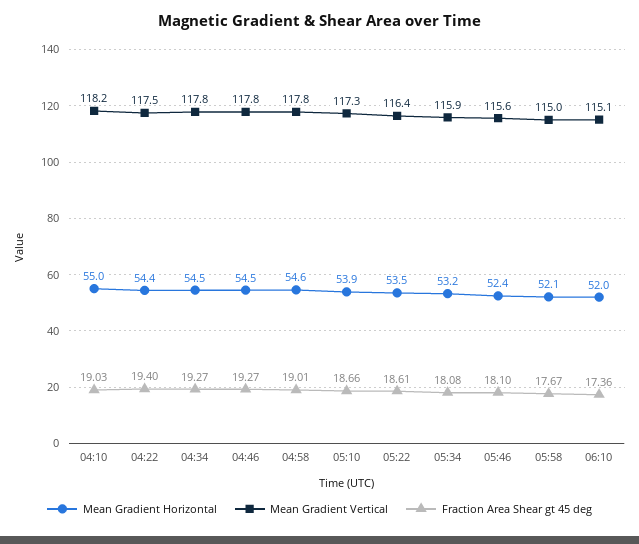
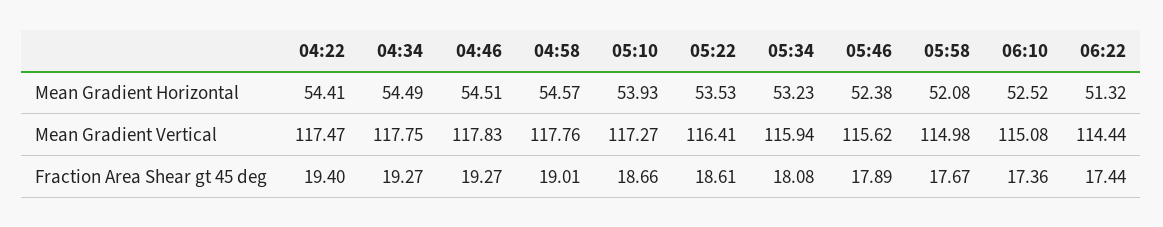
Mean Gradient Horizontal, 04:10: 55 -> none
Mean Gradient Vertical, 04:10: 118.2 -> none
Fraction Area Shear gt 45 deg, 04:10: 19.03 -> none
Fraction Area Shear gt 45 deg, 05:46: 18.1 -> 17.89
Mean Gradient Horizontal, 06:10: 52 -> 52.52
Mean Gradient Horizontal, 06:22: none -> 51.32
Mean Gradient Vertical, 06:22: none -> 114.44
Fraction Area Shear gt 45 deg, 06:22: none -> 17.44

